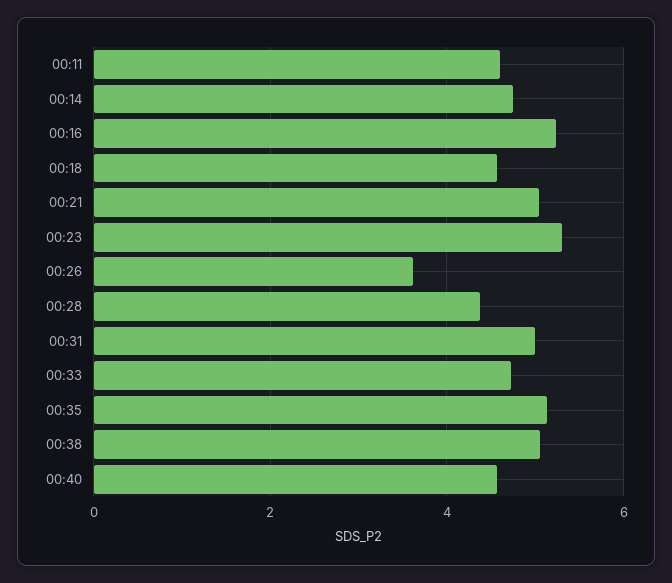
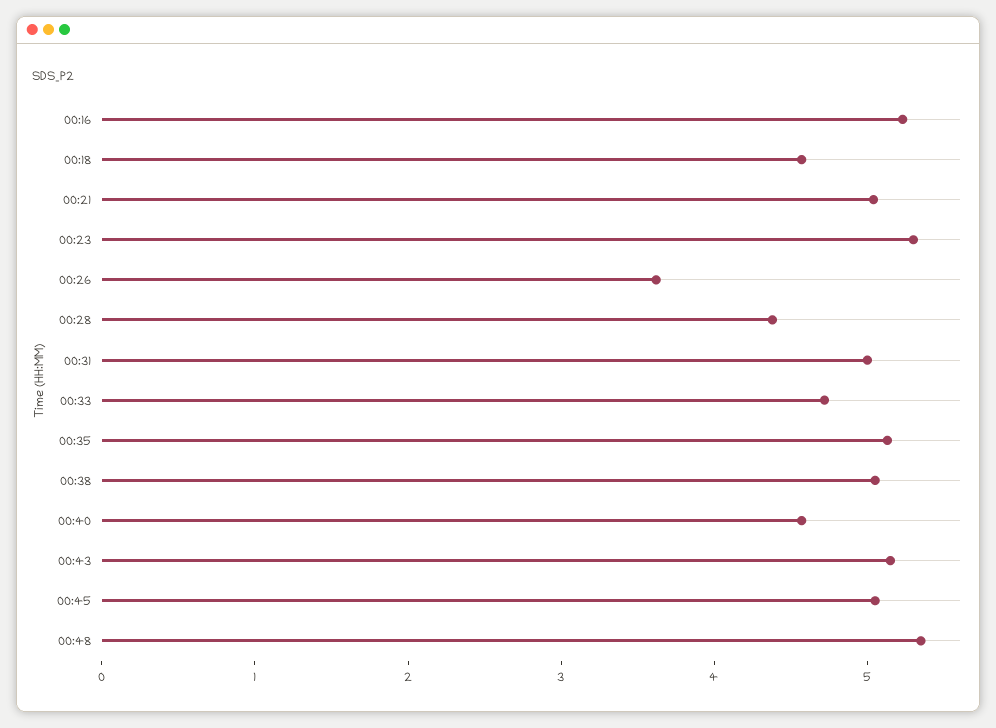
00:11: 4.6 -> none
00:14: 4.8 -> none
00:43: none -> 5.2
00:45: none -> 5
00:48: none -> 5.4

